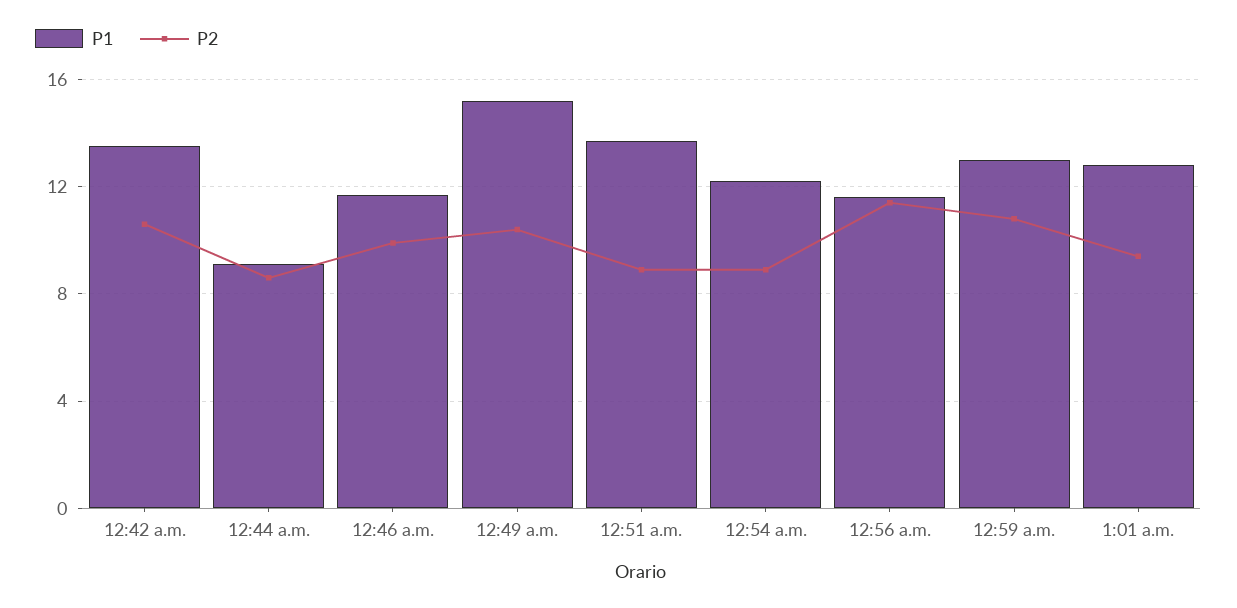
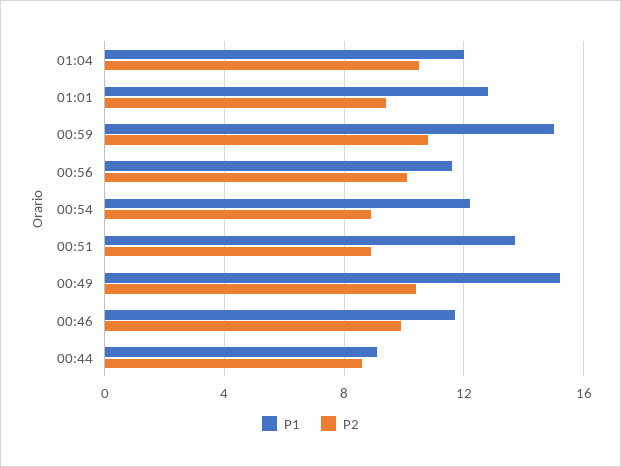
P1, 12:42 a.m.: 13.5 -> none
P2, 12:42 a.m.: 10.5 -> none
P2, 12:56 a.m.: 11.5 -> 10
P1, 12:59 a.m.: 13 -> 15
P1, 01:04: none -> 12
P2, 01:04: none -> 10.5

